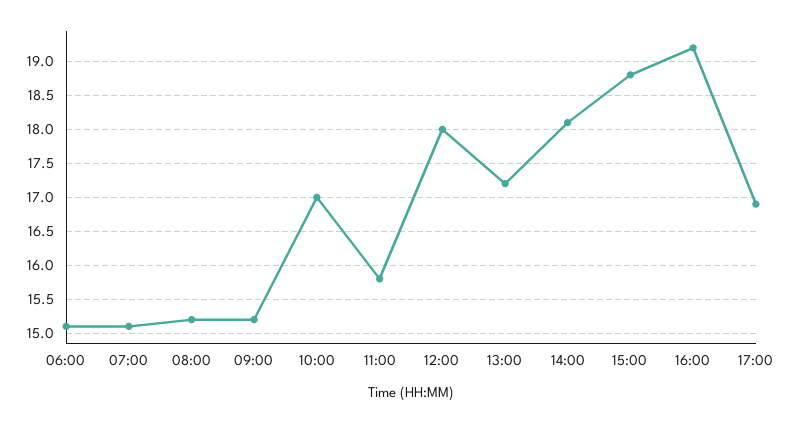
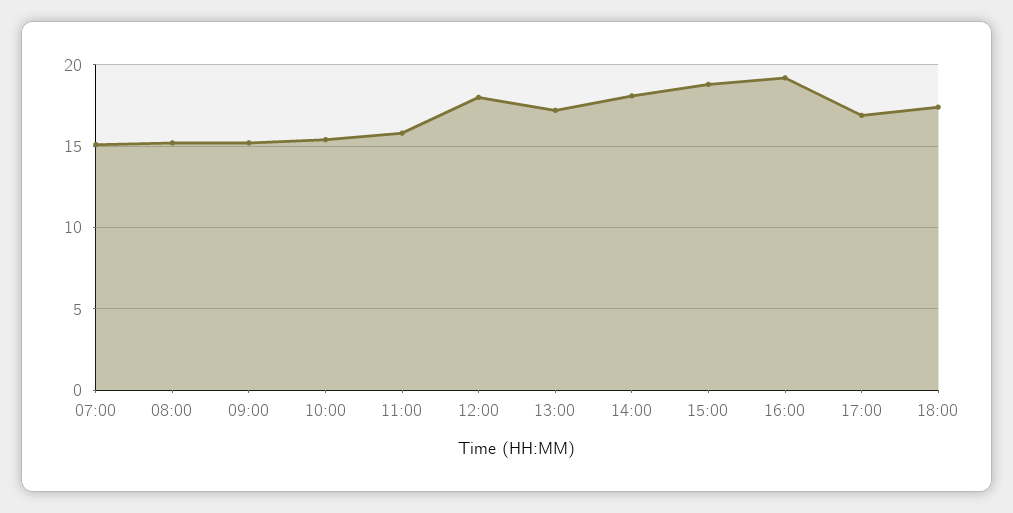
06:00: 15.1 -> none
10:00: 17 -> 15.5
18:00: none -> 17.5

